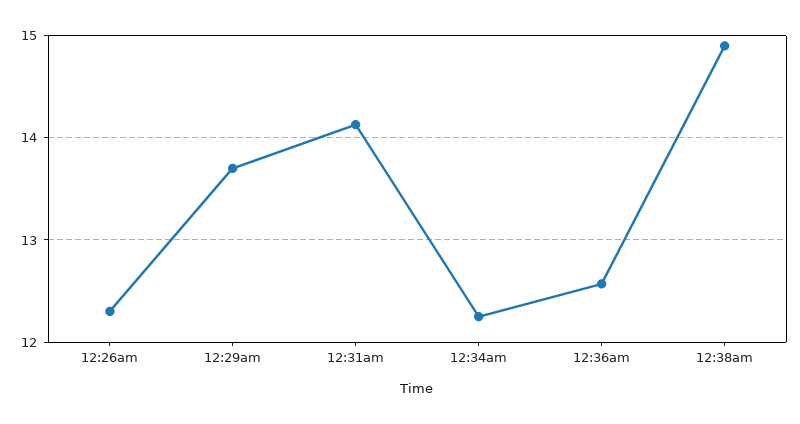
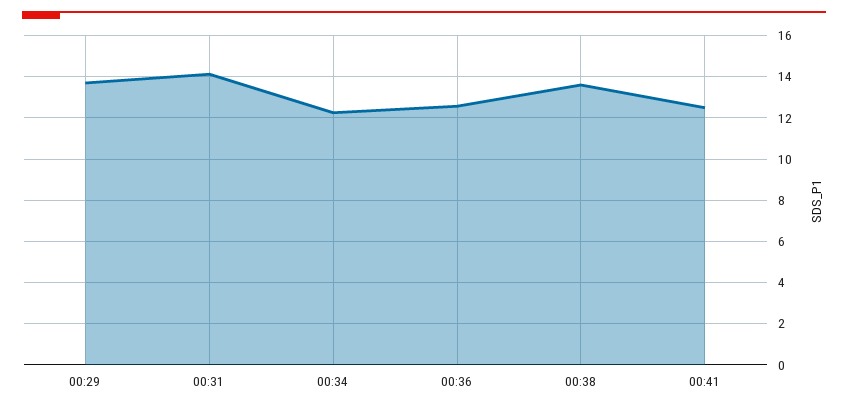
12:26am: 12.3 -> none
12:38am: 14.9 -> 13.5
00:41: none -> 12.5

